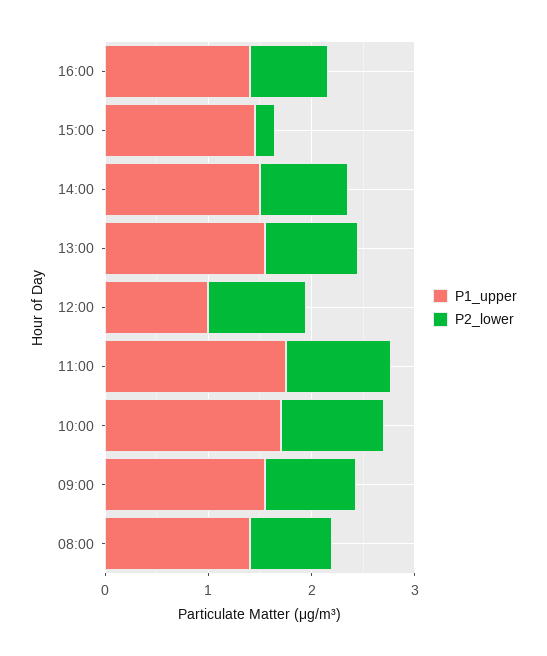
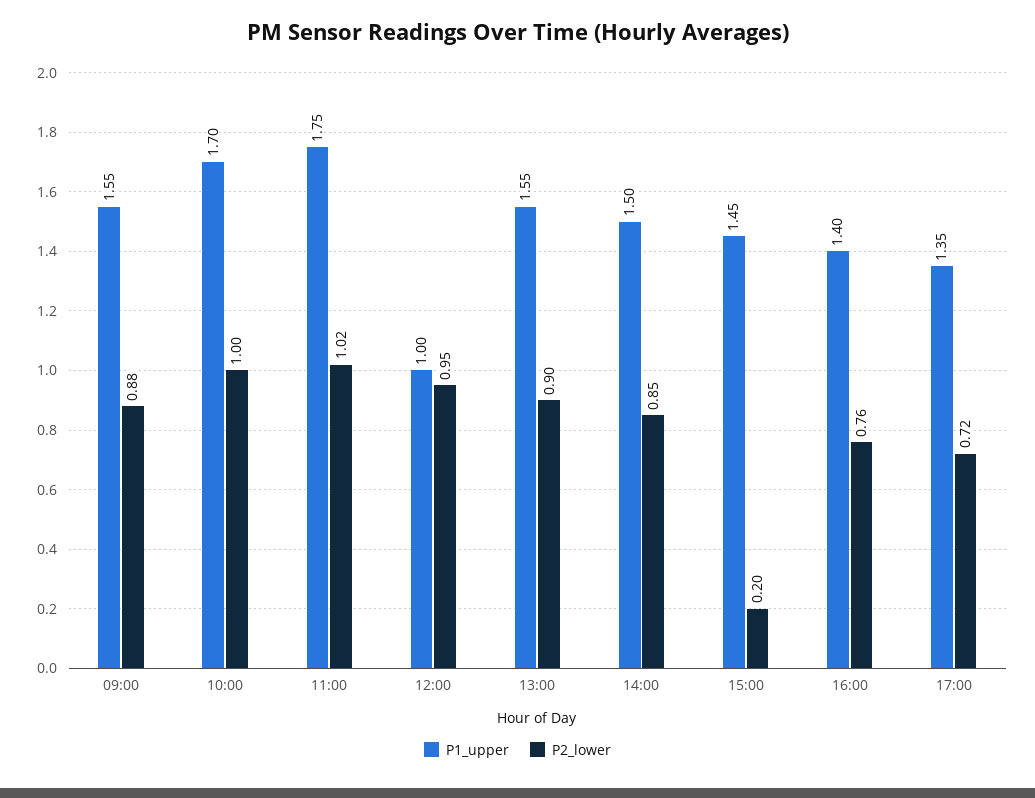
P1_upper, 08:00: 1.4 -> none
P2_lower, 08:00: 0.8 -> none
P1_upper, 17:00: none -> 1.35
P2_lower, 17:00: none -> 0.72

